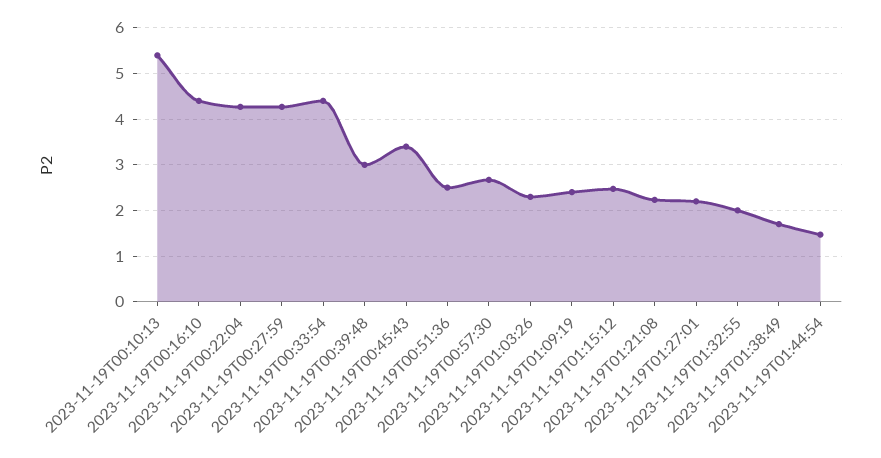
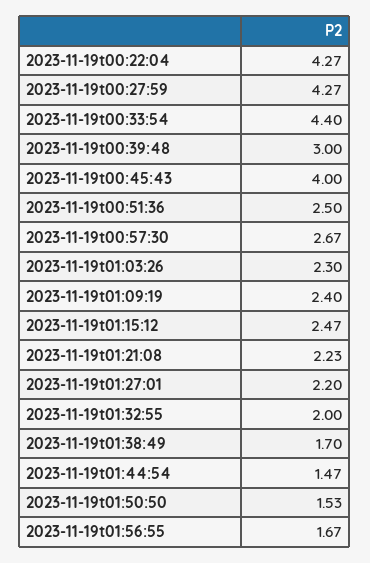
2023-11-19T00:10:13: 5.4 -> none
2023-11-19T00:16:10: 4.4 -> none
2023-11-19T00:45:43: 3.4 -> 4
2023-11-19t01:50:50: none -> 1.53
2023-11-19t01:56:55: none -> 1.67

